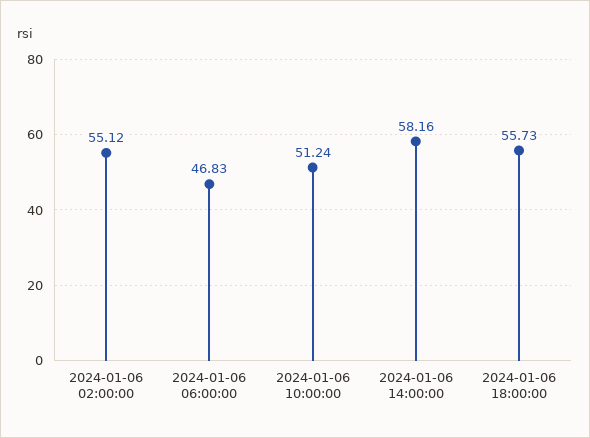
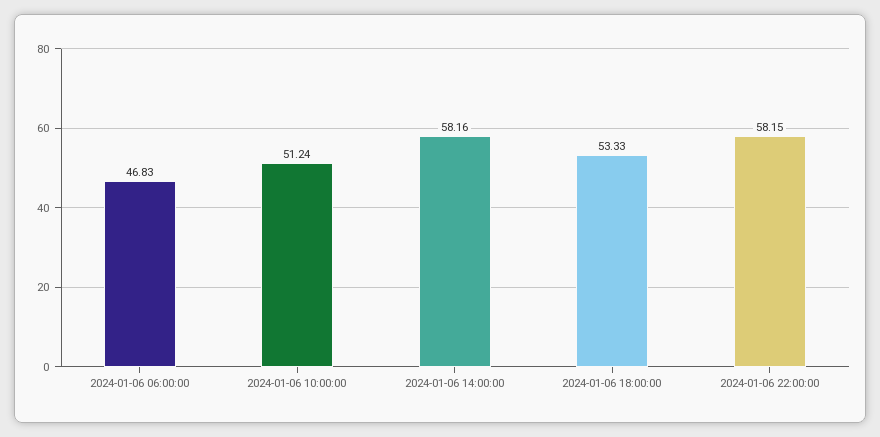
2024-01-06 02:00:00: 55.12 -> none
2024-01-06 18:00:00: 55.73 -> 53.33
2024-01-06 22:00:00: none -> 58.15

